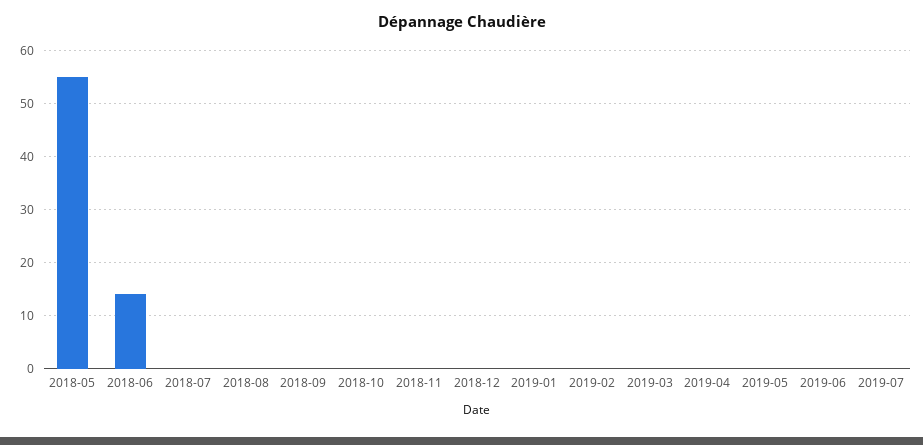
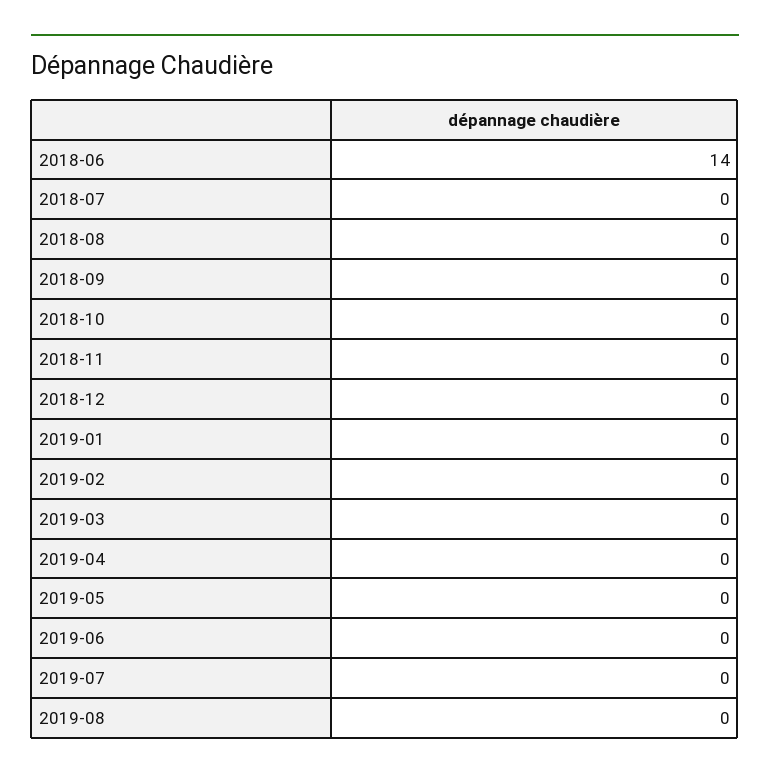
2018-05: 55 -> none
2019-08: none -> 0

